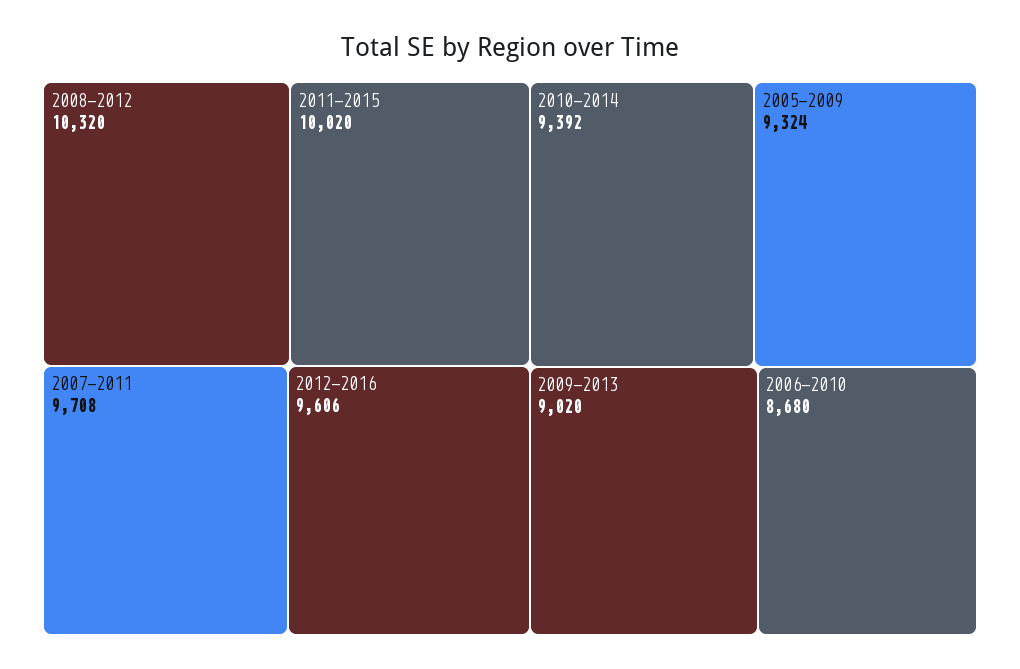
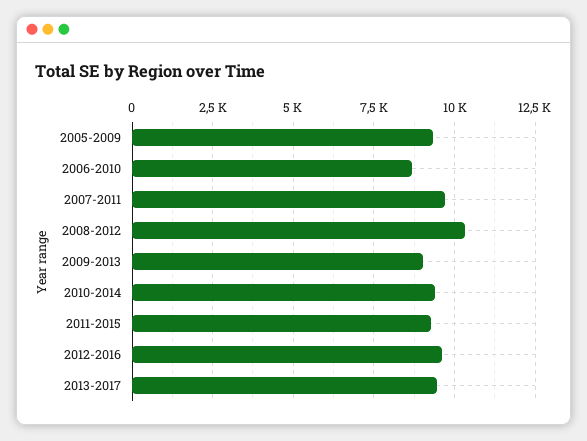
2011-2015: 10020 -> 9250
2013-2017: none -> 9500

